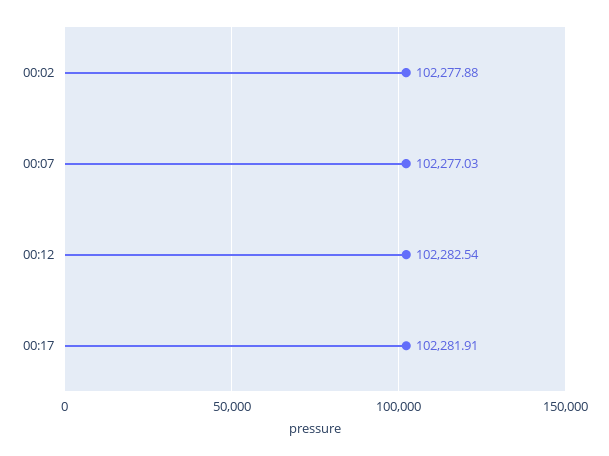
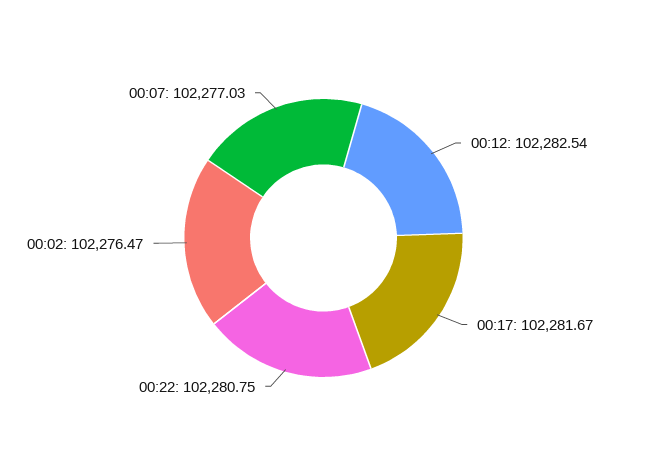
00:02: 102277.88 -> 102276.47
00:17: 102281.91 -> 102281.67
00:22: none -> 102280.75

